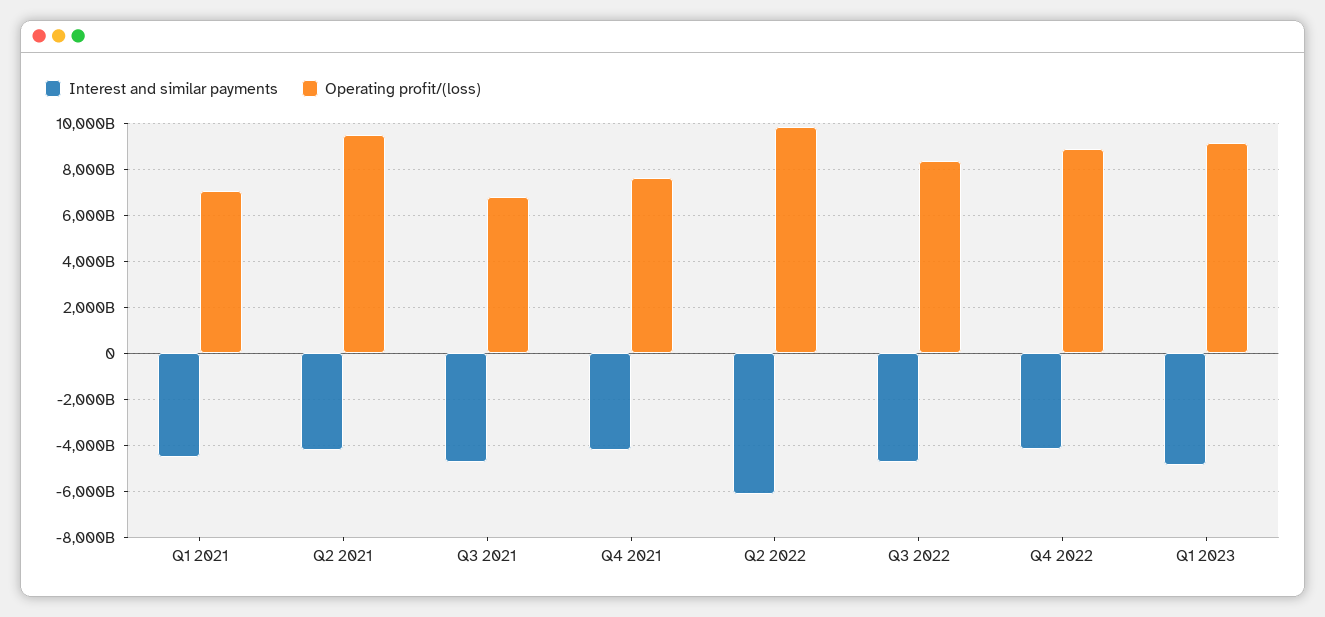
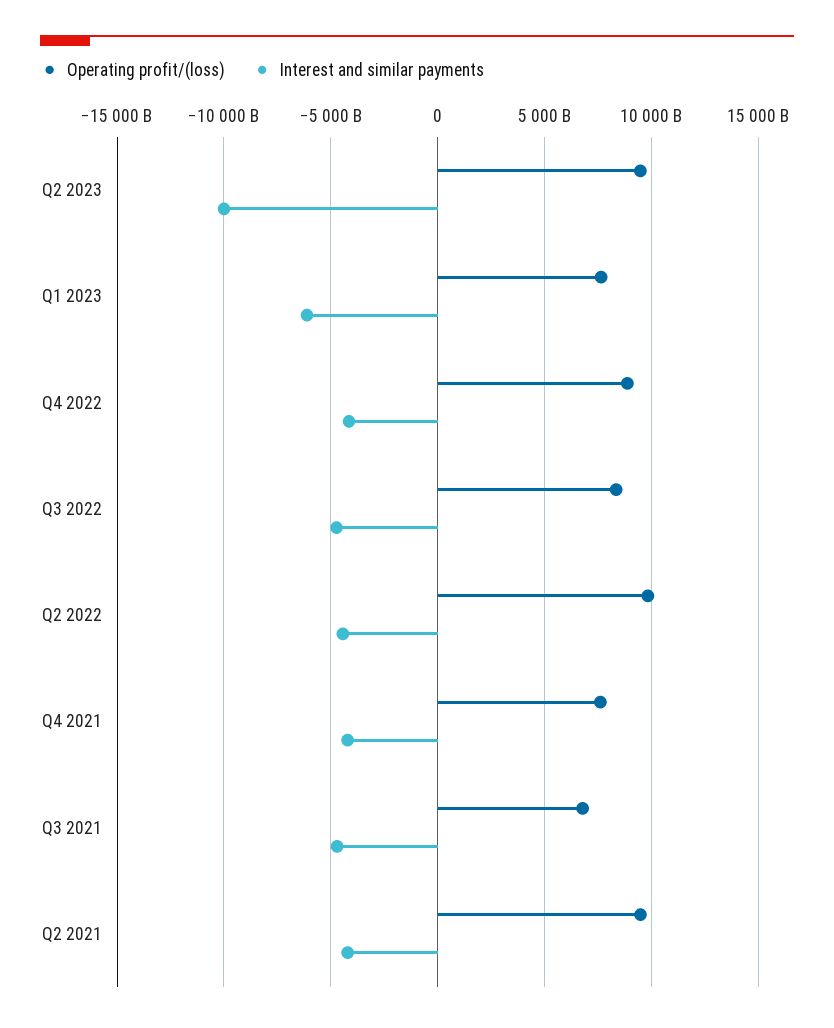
Interest and similar payments, Q1 2021: -4500000000000 -> none
Operating profit/(loss), Q1 2021: 7000000000000 -> none
Interest and similar payments, Q2 2022: -6000000000000 -> -4500000000000
Interest and similar payments, Q1 2023: -5000000000000 -> -6000000000000
Operating profit/(loss), Q1 2023: 9000000000000 -> 7500000000000
Operating profit/(loss), Q2 2023: none -> 9500000000000
Interest and similar payments, Q2 2023: none -> -10000000000000

